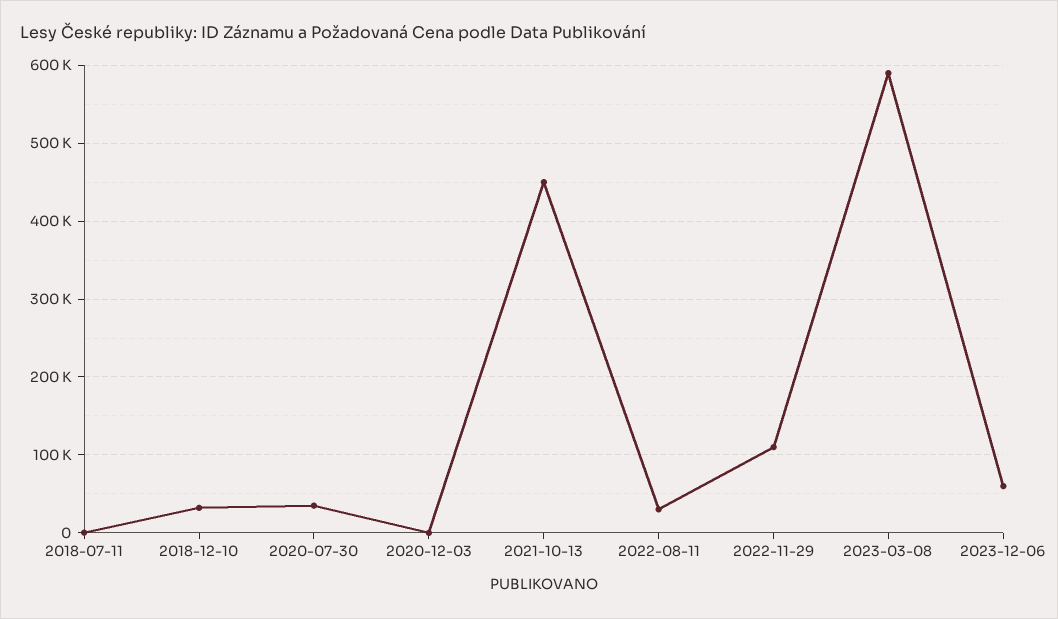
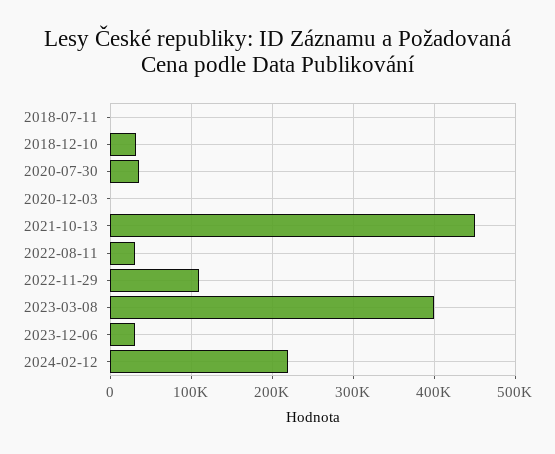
2023-03-08: 590000 -> 400000
2023-12-06: 60000 -> 30000
2024-02-12: none -> 220000

